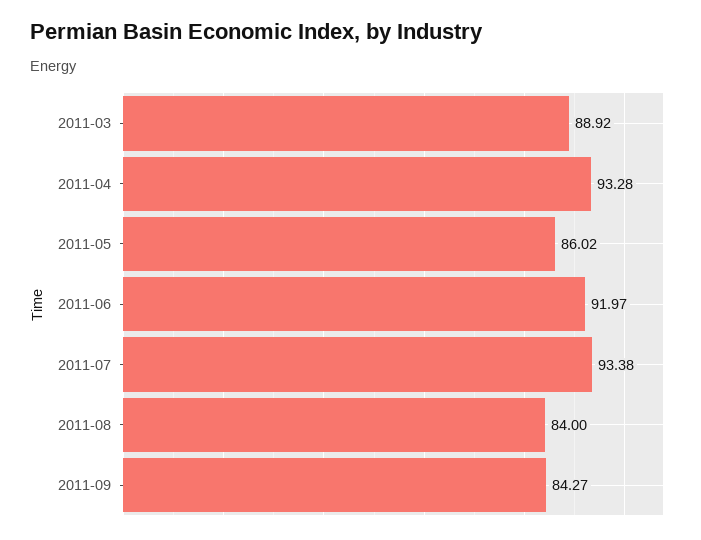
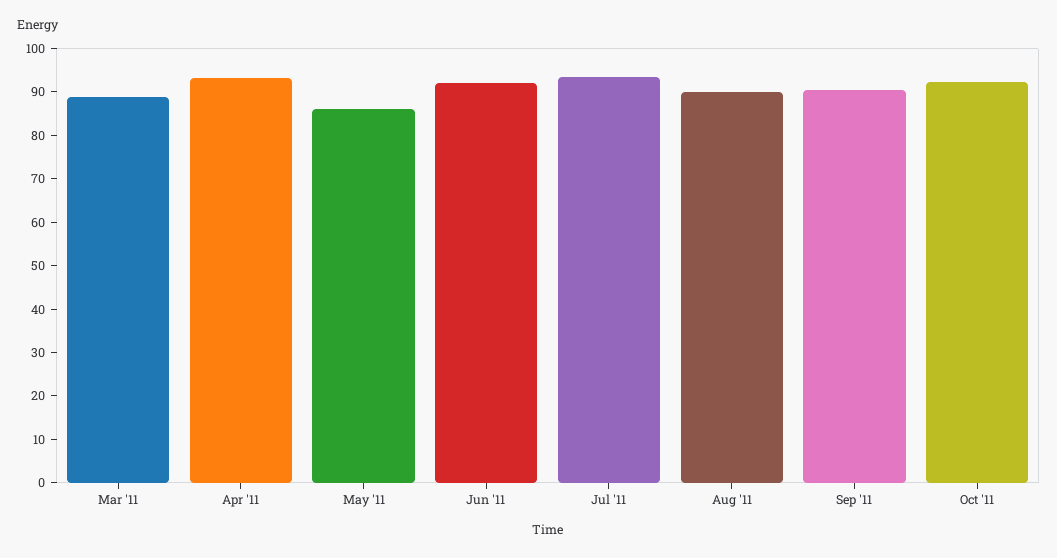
2011-08: 84 -> 90
2011-09: 84.27 -> 90
Oct '11: none -> 92

